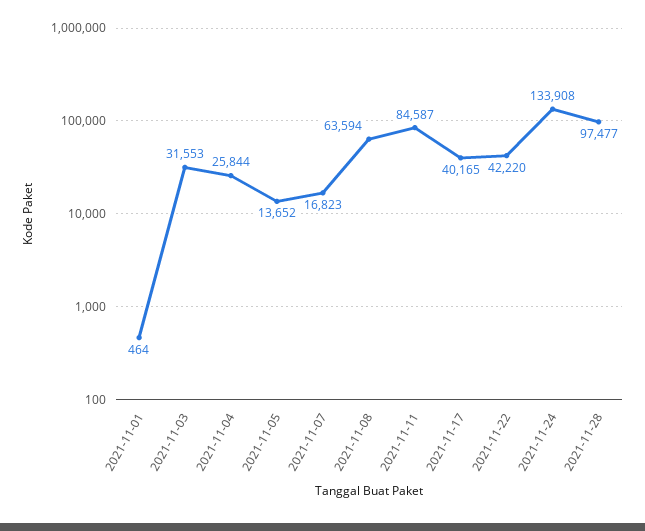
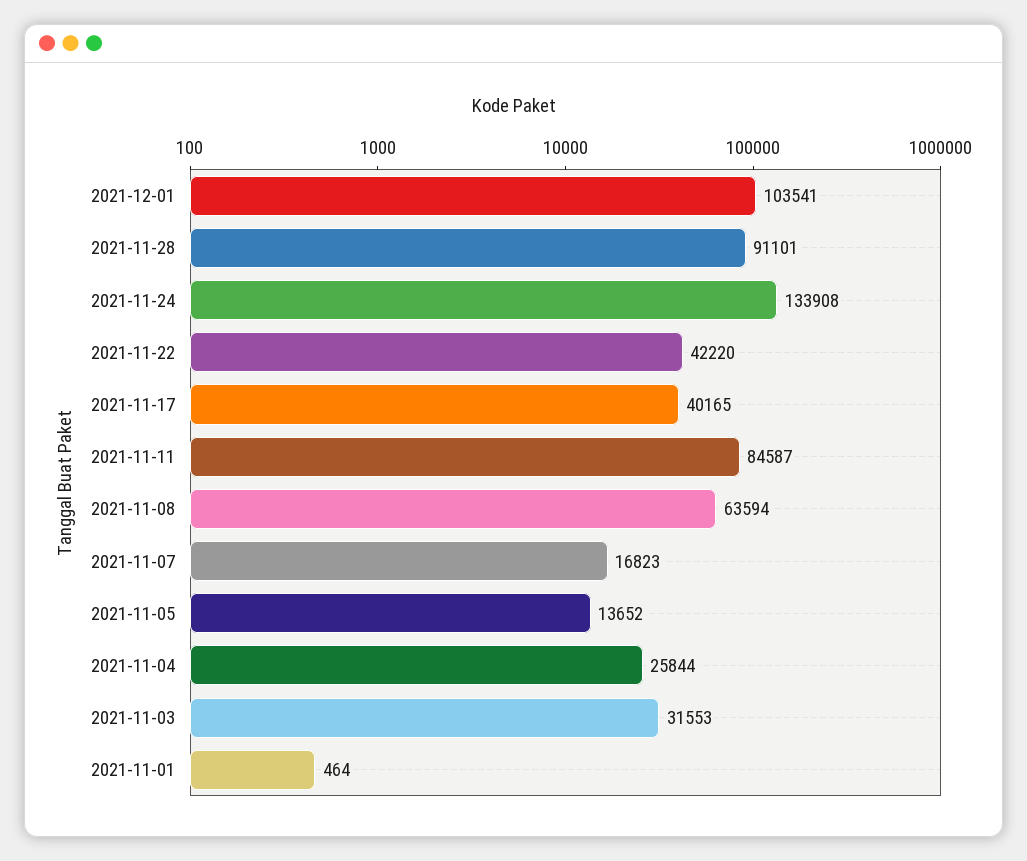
2021-11-28: 97477 -> 91101
2021-12-01: none -> 103541

